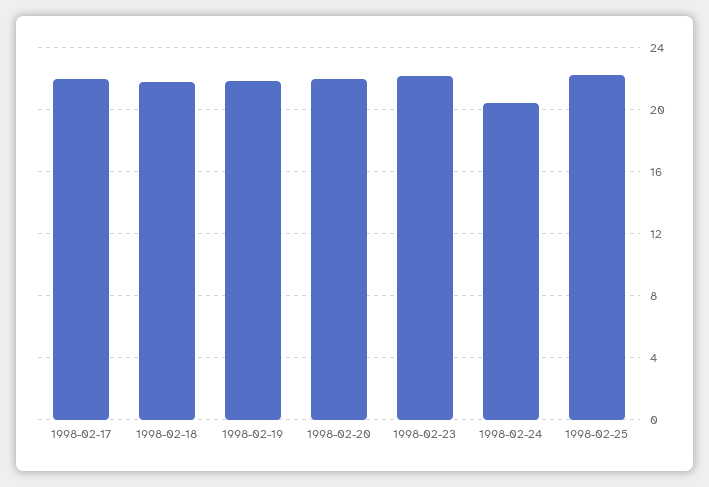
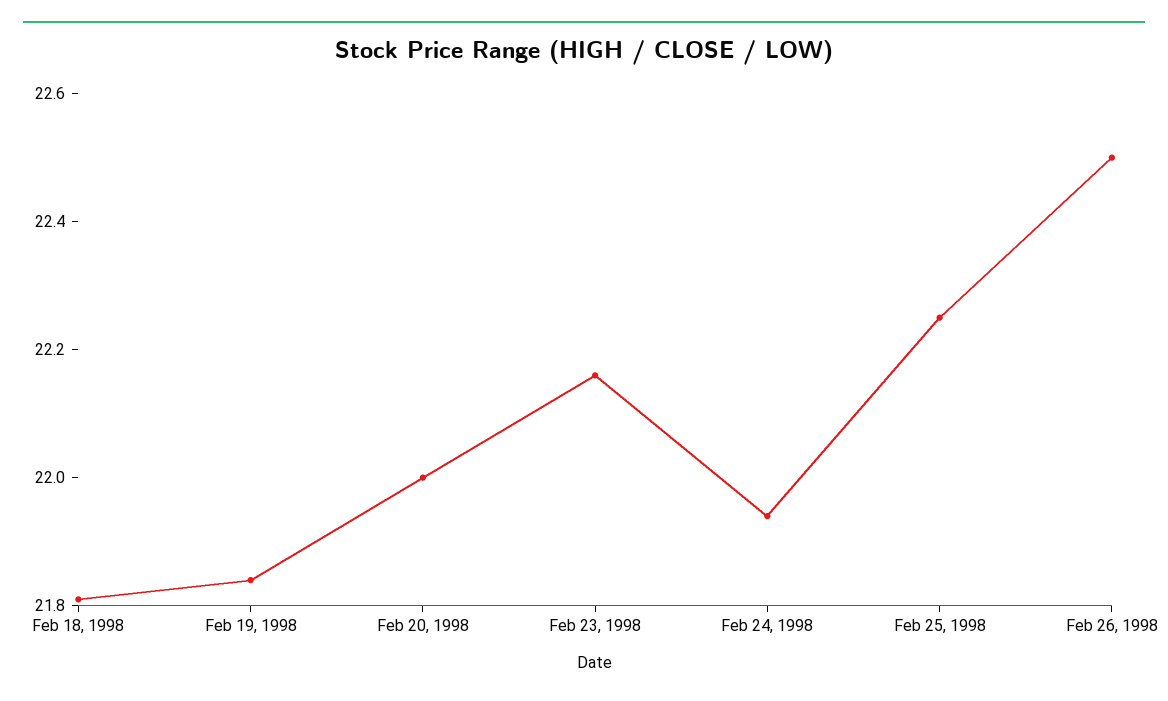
1998-02-17: 22 -> none
1998-02-24: 20.5 -> 21.95
Feb 26, 1998: none -> 22.5

